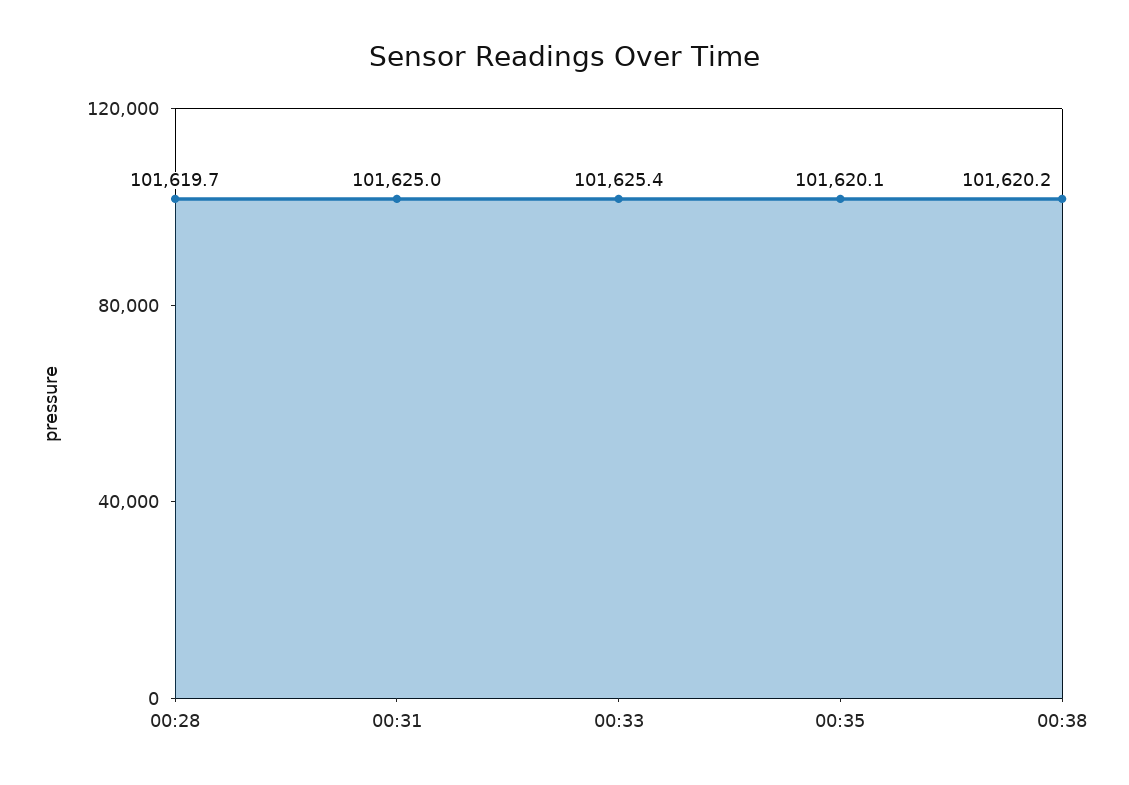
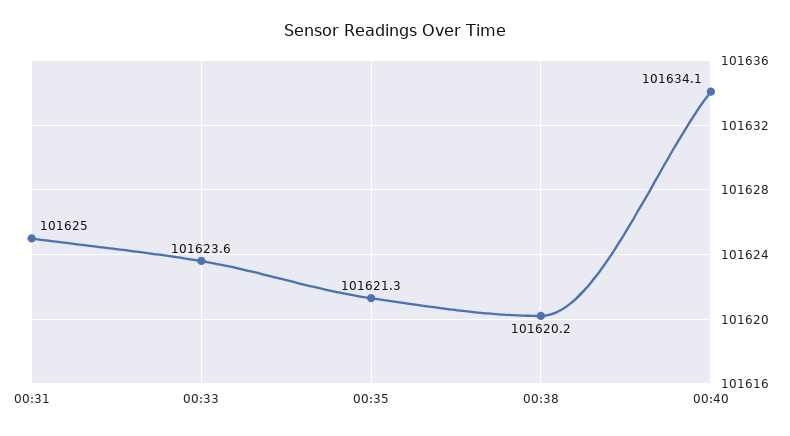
00:28: 101619.7 -> none
00:33: 101625.4 -> 101623.6
00:35: 101620.1 -> 101621.3
00:40: none -> 101634.1

